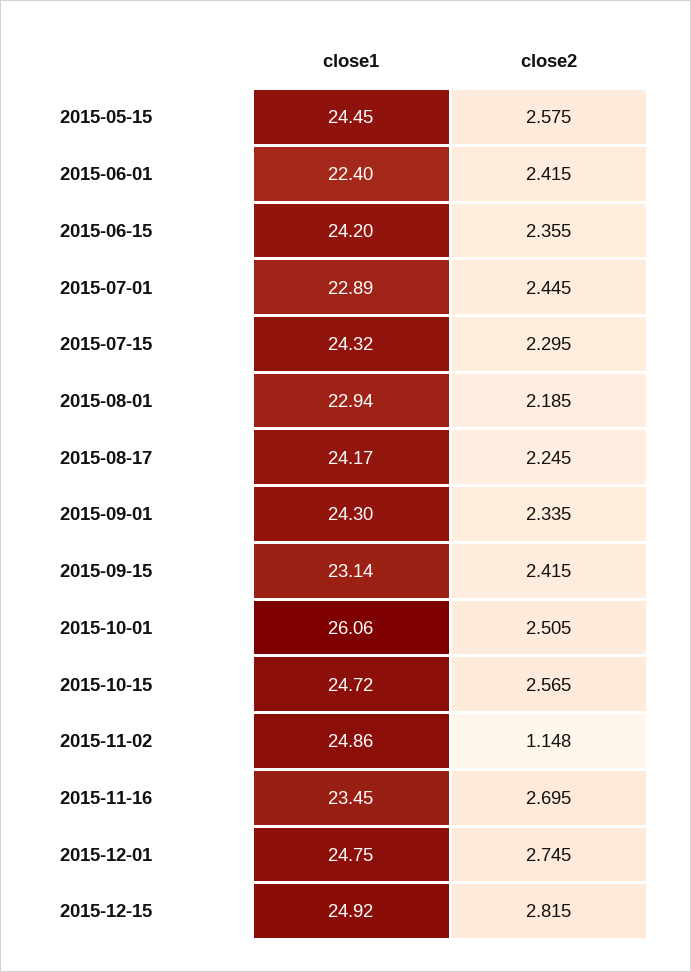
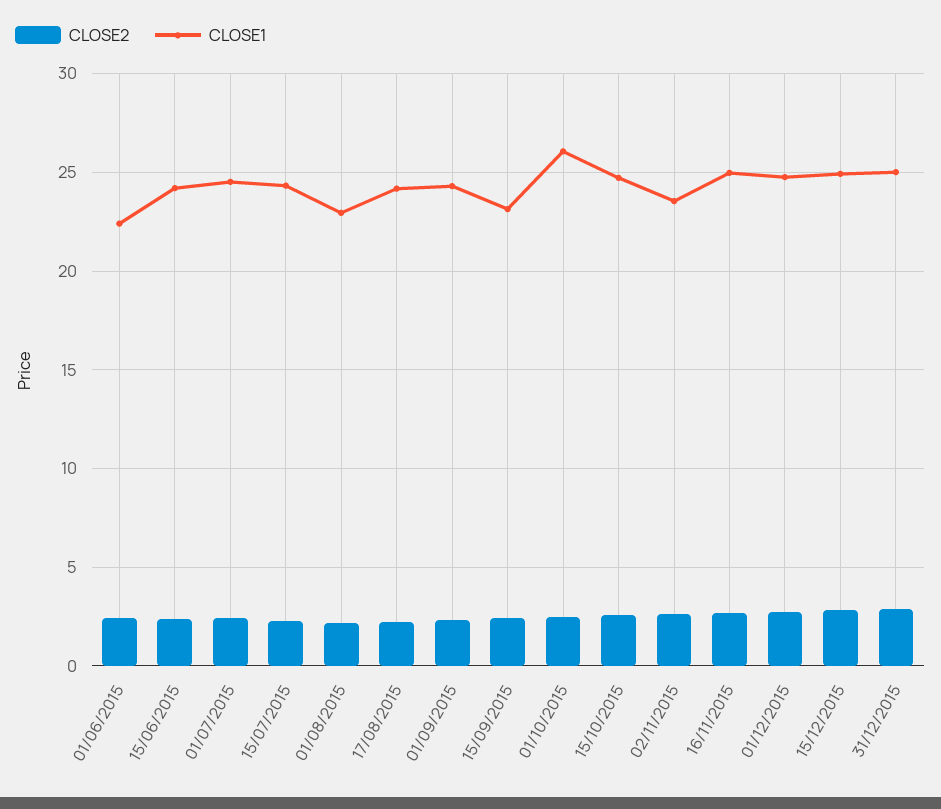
close1, 2015-05-15: 24.45 -> none
close2, 2015-05-15: 2.575 -> none
close1, 2015-07-01: 22.89 -> 24.5
close1, 2015-11-02: 24.86 -> 23.5
close2, 2015-11-02: 1.148 -> 2.5
close1, 2015-11-16: 23.45 -> 25
close2, 31/12/2015: none -> 3
close1, 31/12/2015: none -> 25

